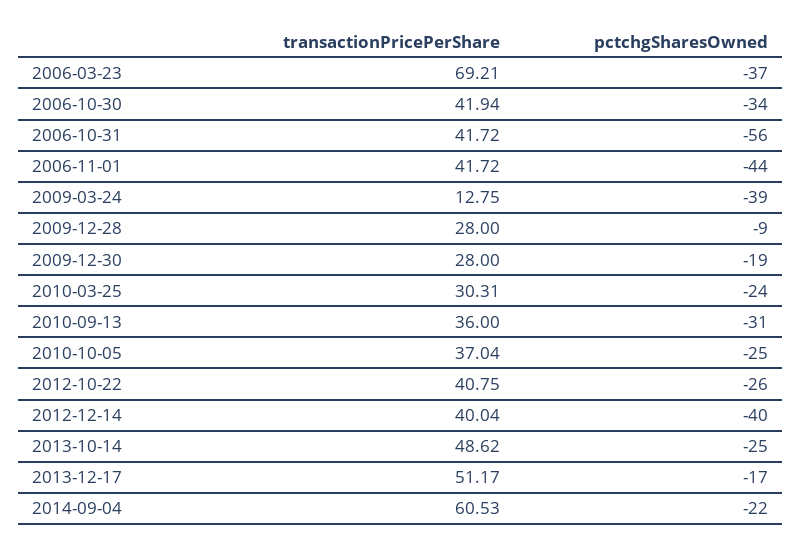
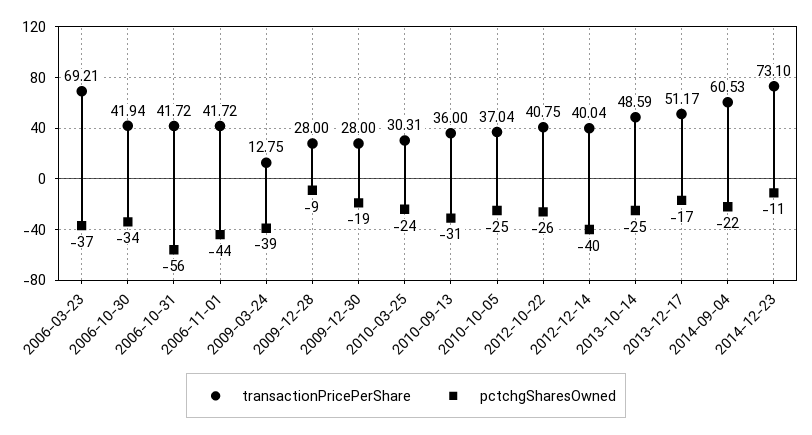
transactionPricePerShare, 2013-10-14: 48.62 -> 48.59
transactionPricePerShare, 2014-12-23: none -> 73.1
pctchgSharesOwned, 2014-12-23: none -> -11

